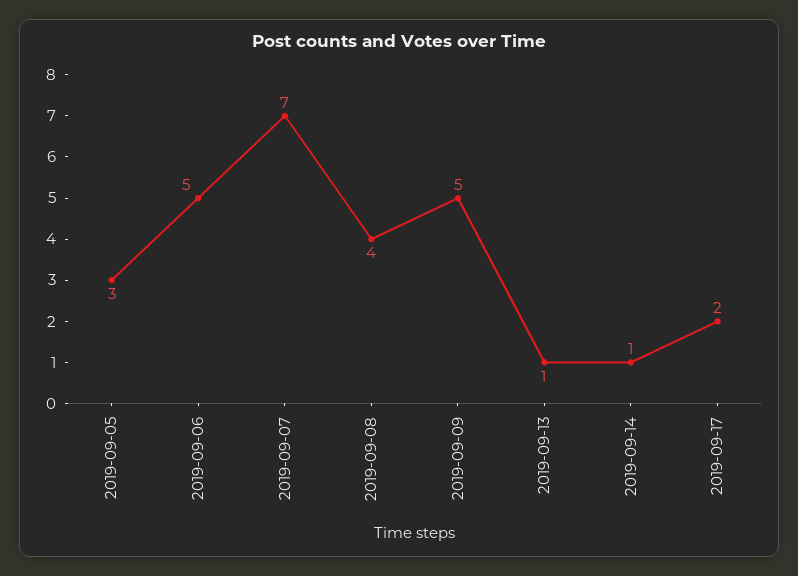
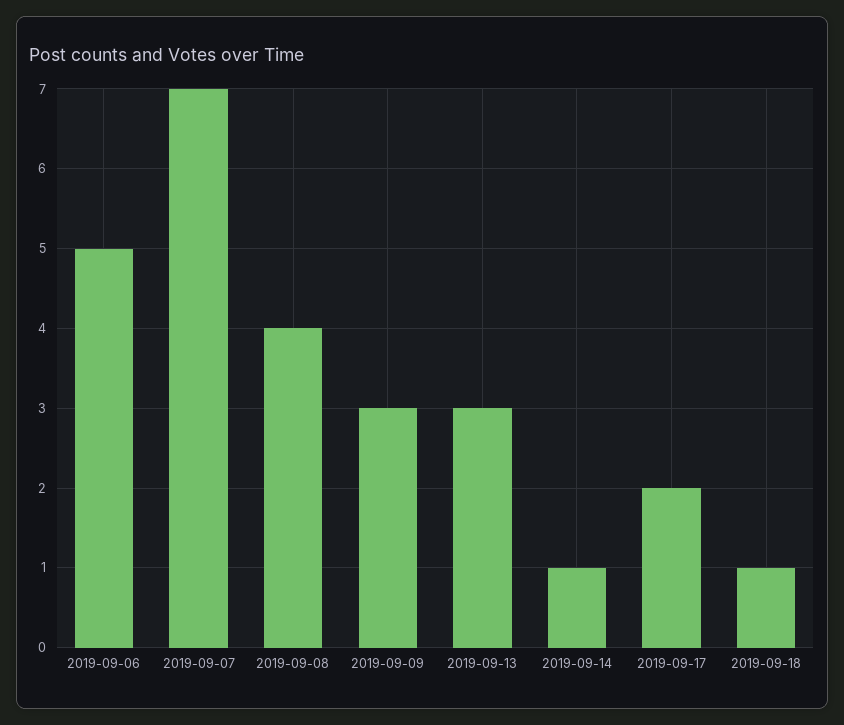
2019-09-05: 3 -> none
2019-09-09: 5 -> 3
2019-09-13: 1 -> 3
2019-09-18: none -> 1

